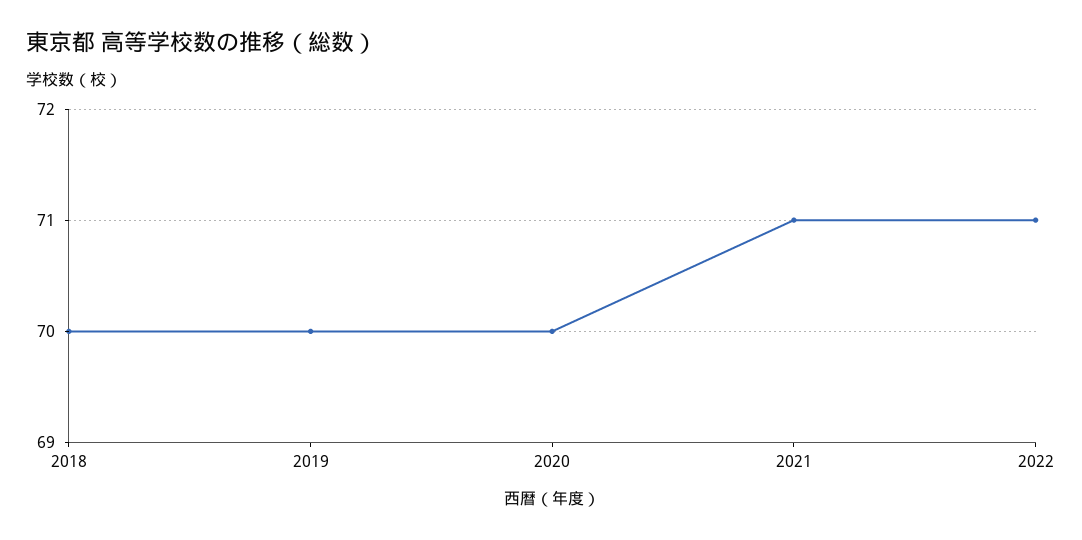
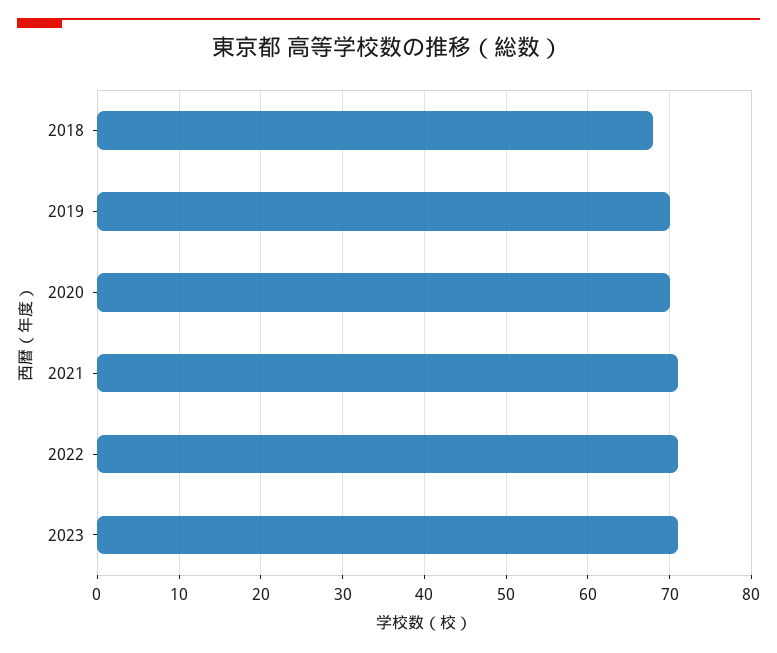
2018: 70 -> 68
2023: none -> 71

